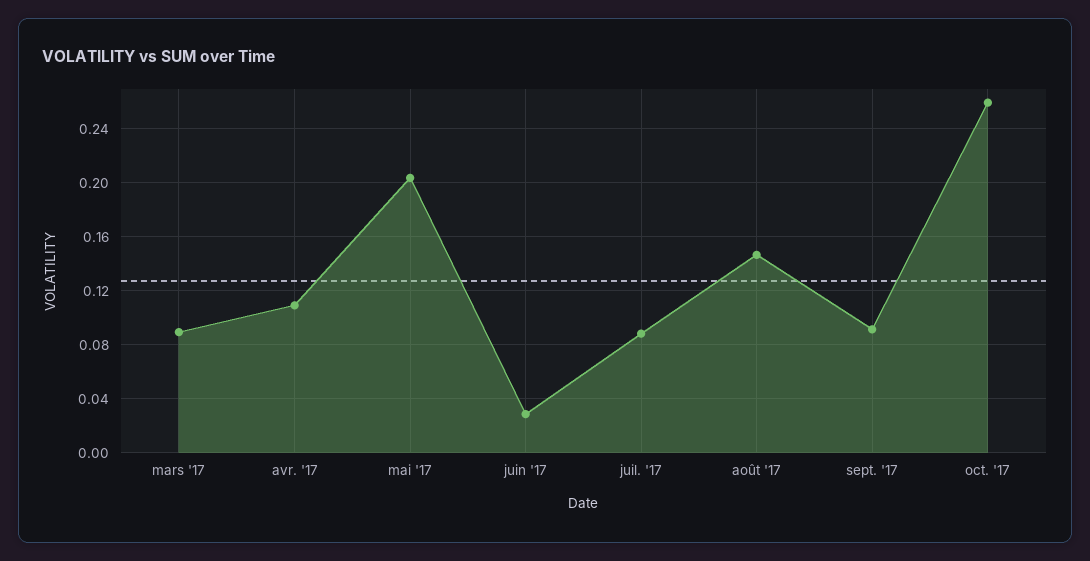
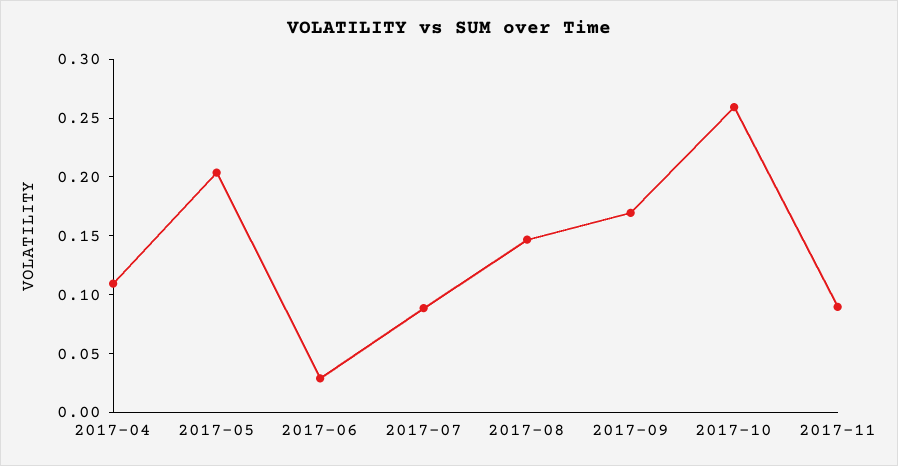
mars '17: 0.09 -> none
sept. '17: 0.09 -> 0.17
2017-11: none -> 0.09

